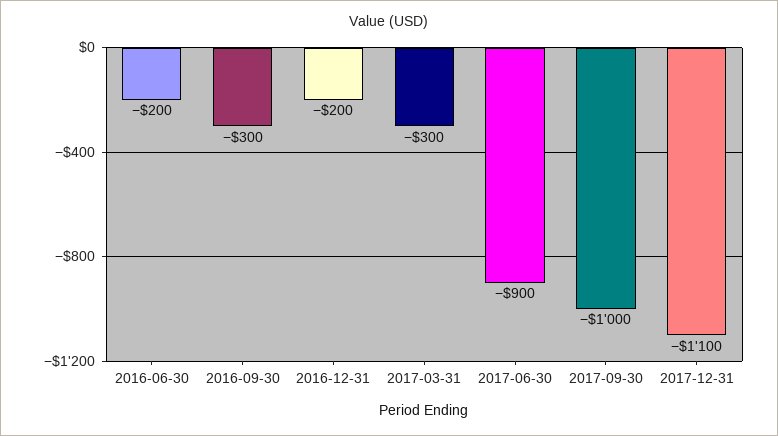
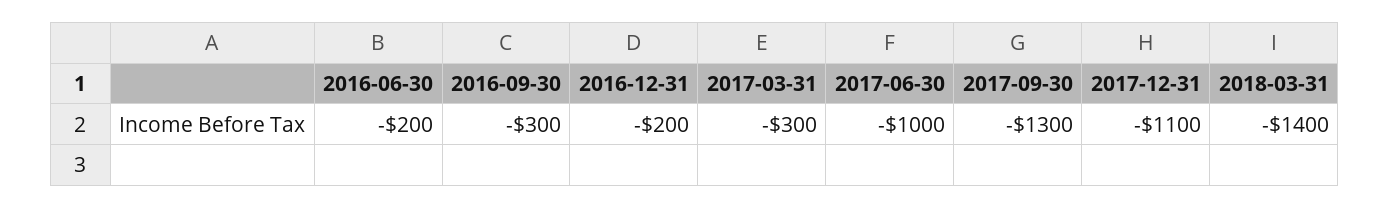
2017-06-30: -900 -> -1000
2017-09-30: -1000 -> -1300
2018-03-31: none -> -1400

